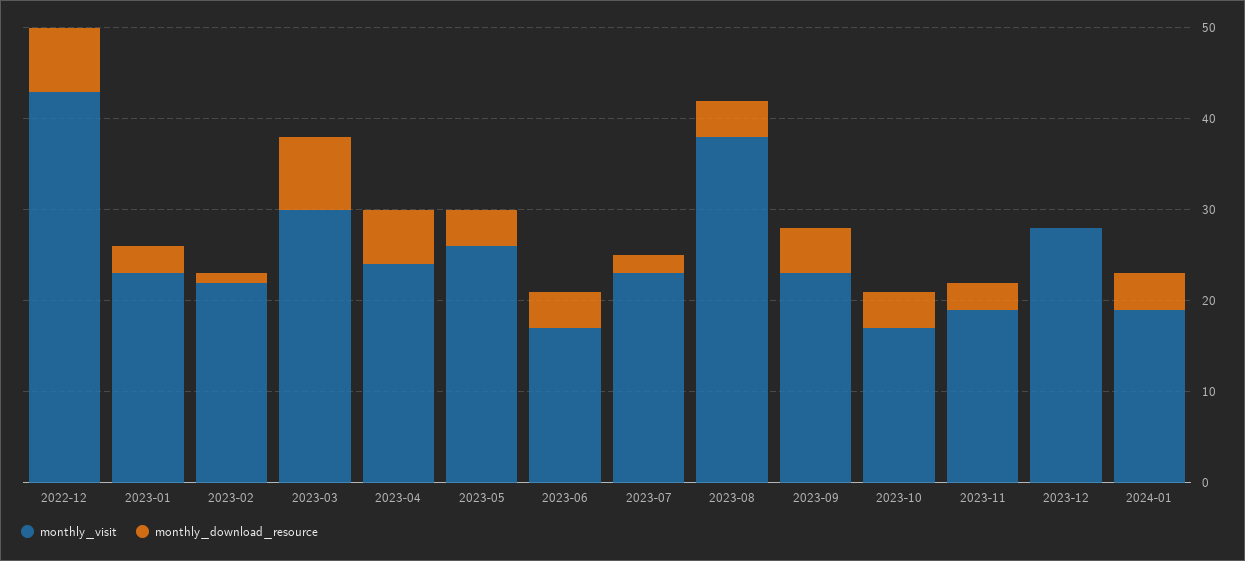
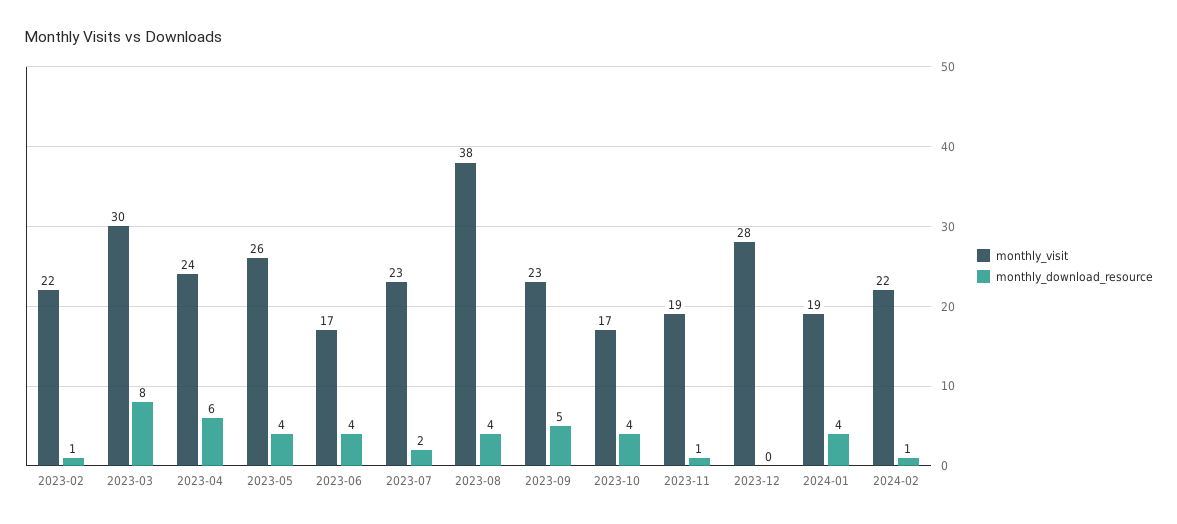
monthly_visit, 2022-12: 43 -> none
monthly_download_resource, 2022-12: 7 -> none
monthly_visit, 2023-01: 23 -> none
monthly_download_resource, 2023-01: 3 -> none
monthly_download_resource, 2023-11: 3 -> 1
monthly_visit, 2024-02: none -> 22
monthly_download_resource, 2024-02: none -> 1

